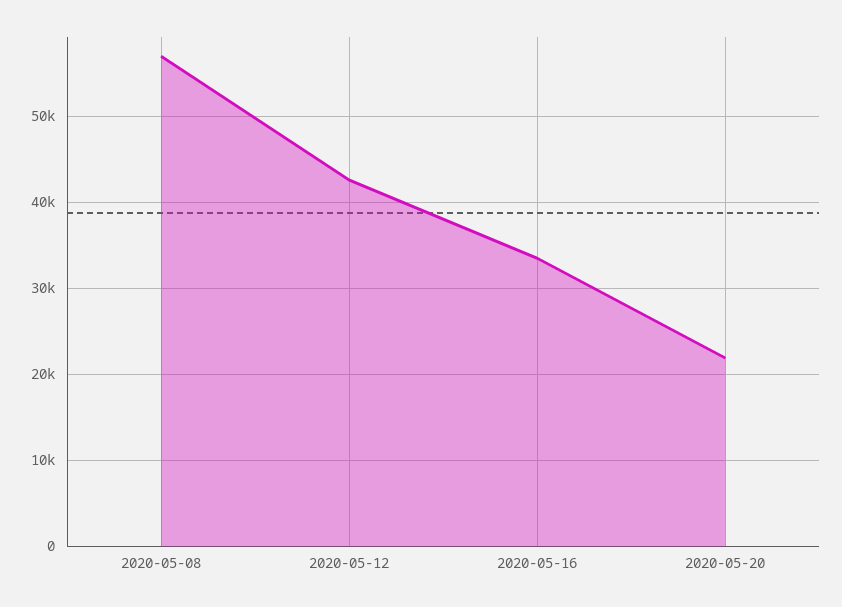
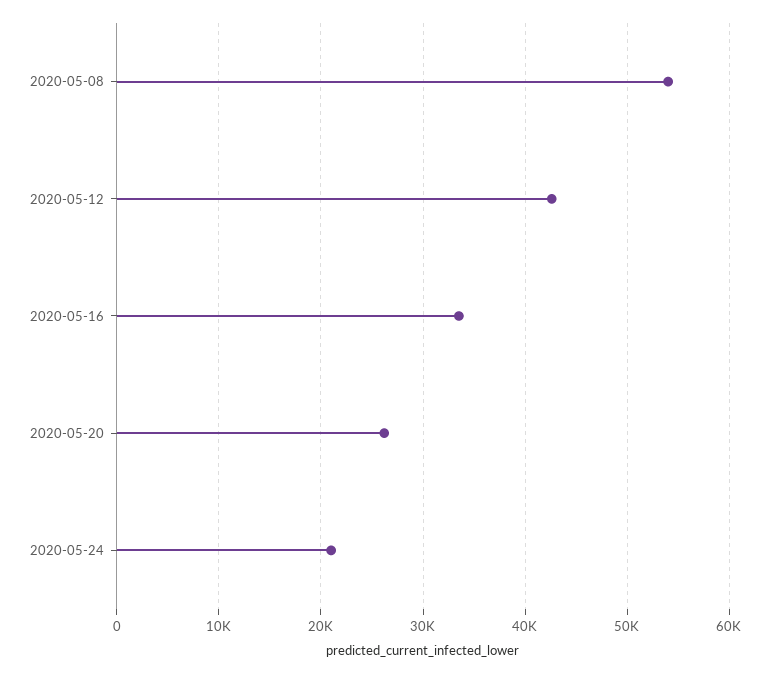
2020-05-08: 57000 -> 54000
2020-05-20: 22000 -> 26000
2020-05-24: none -> 21000

